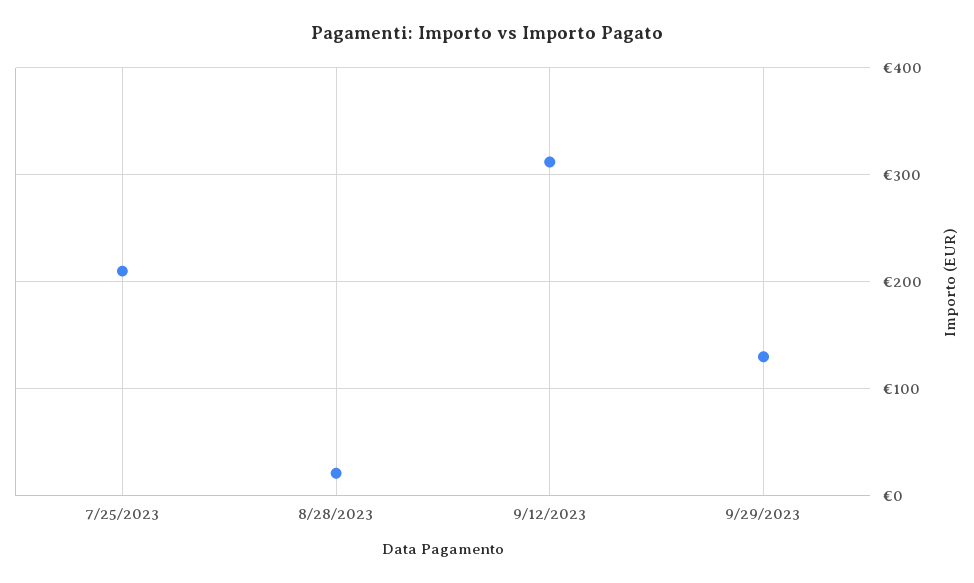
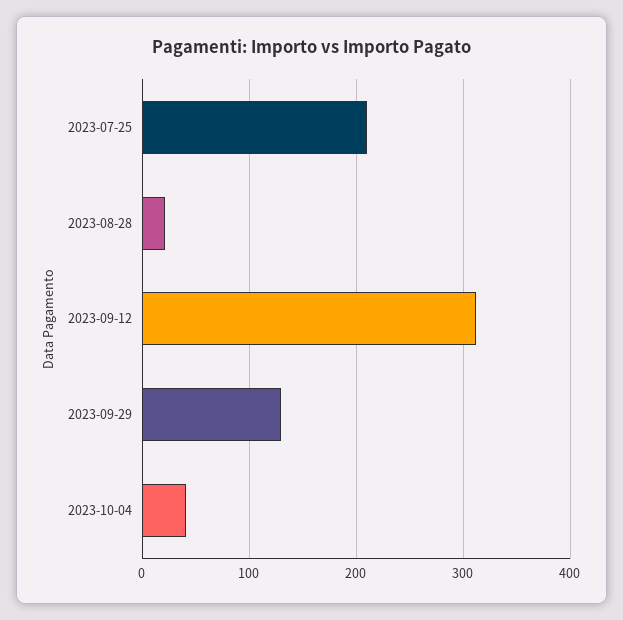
2023-10-04: none -> 40

